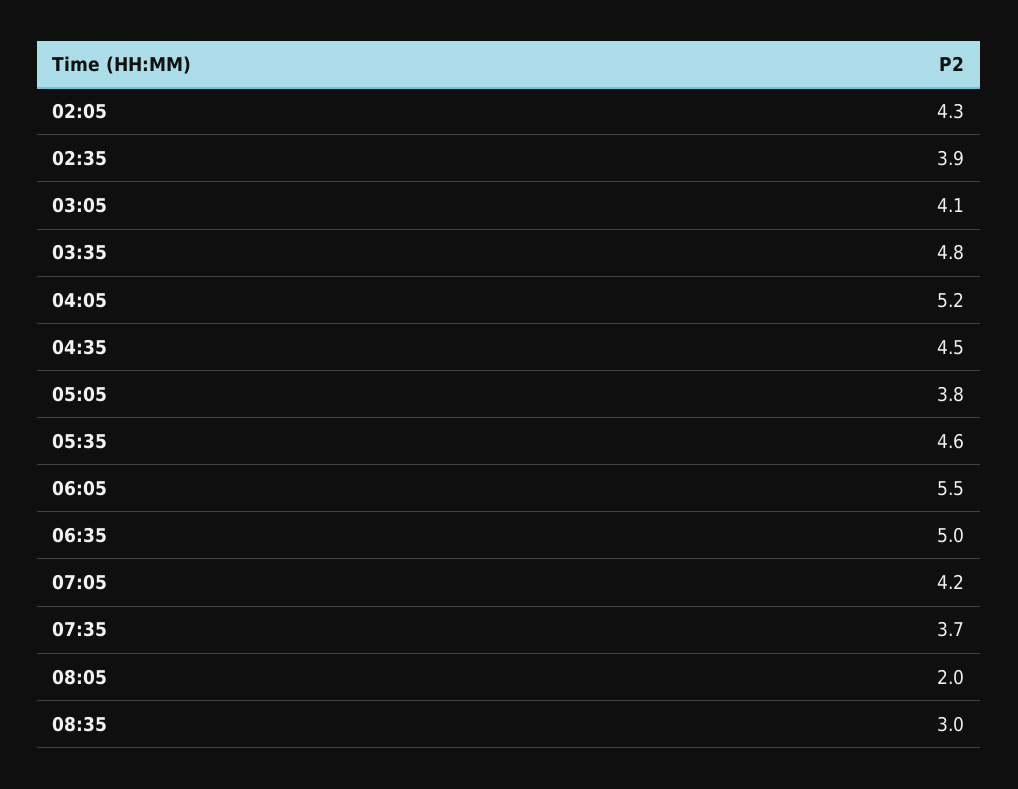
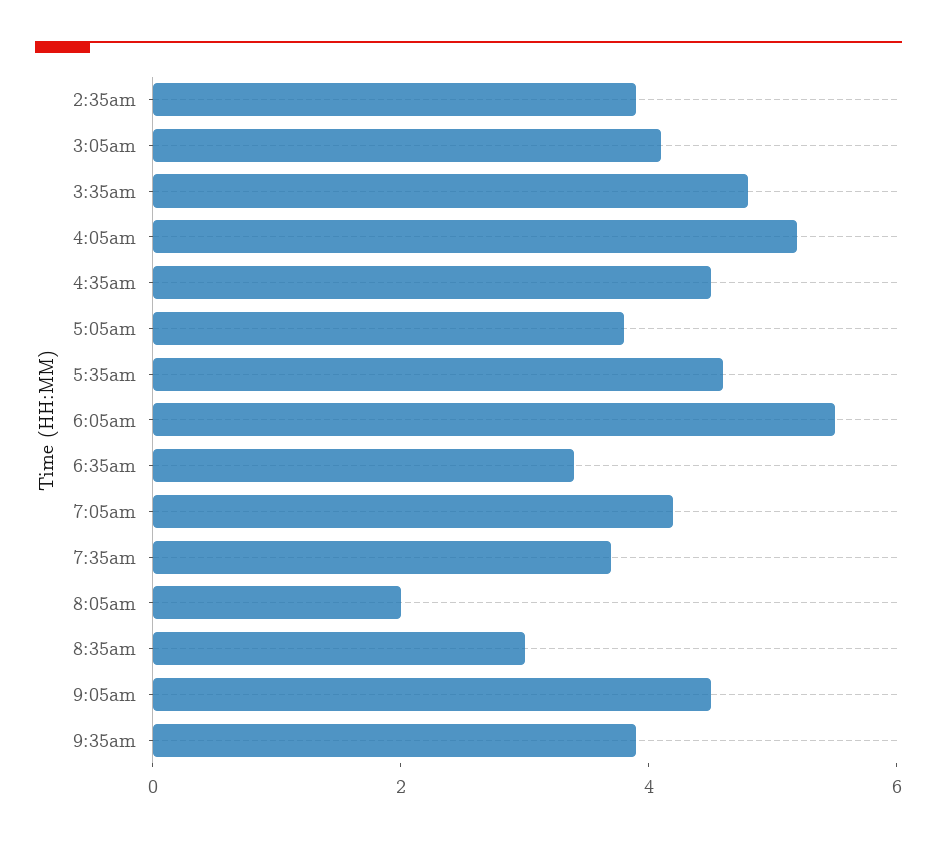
02:05: 4.3 -> none
06:35: 5 -> 3.5
9:05am: none -> 4.5
9:35am: none -> 4

